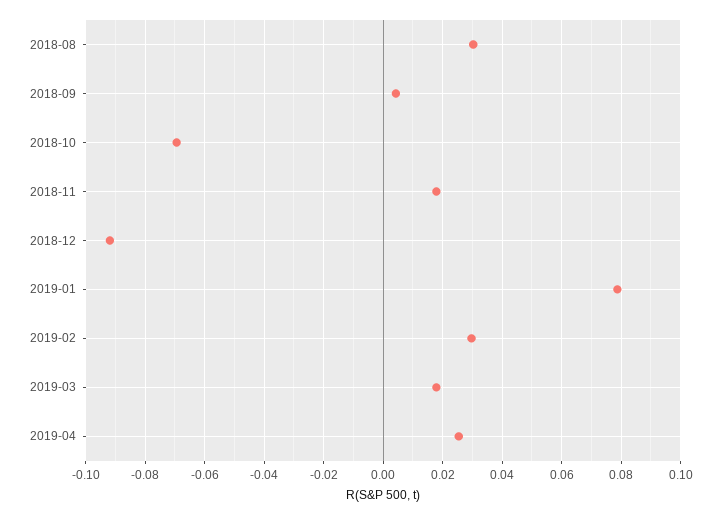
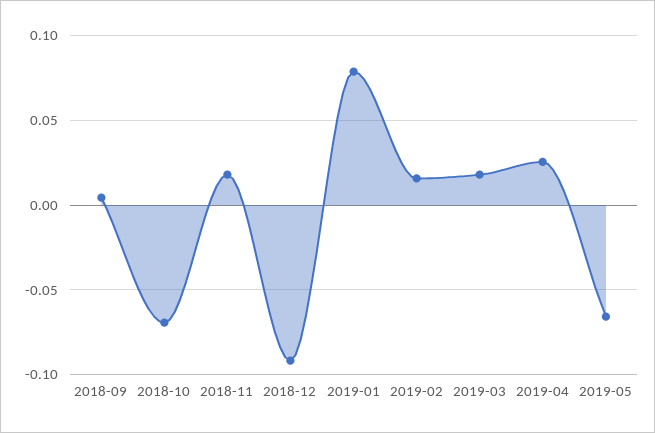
2018-08: 0.03 -> none
2019-02: 0.03 -> 0.015
2019-05: none -> -0.065

